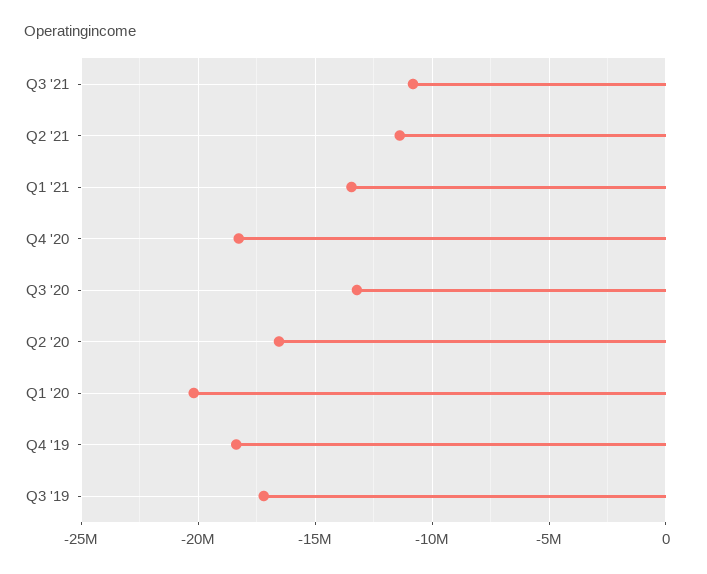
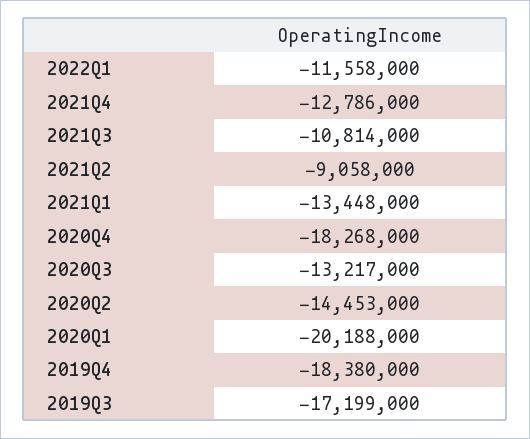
Q2 '21: -11500000 -> -9058000
Q2 '20: -16500000 -> -14453000
2022Q1: none -> -11558000
2021Q4: none -> -12786000

